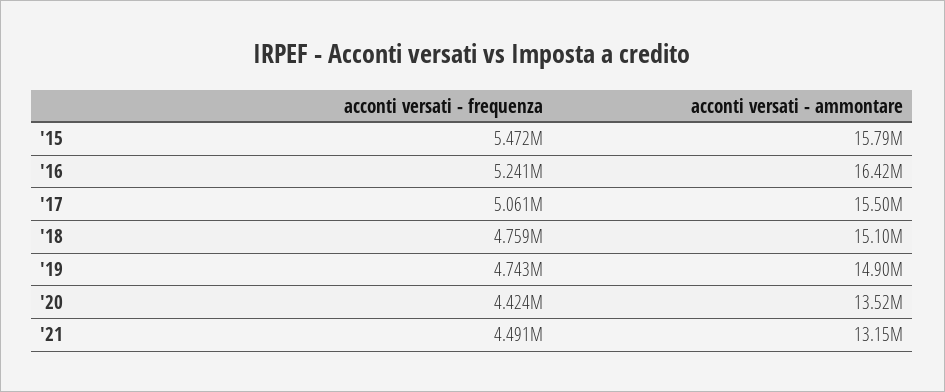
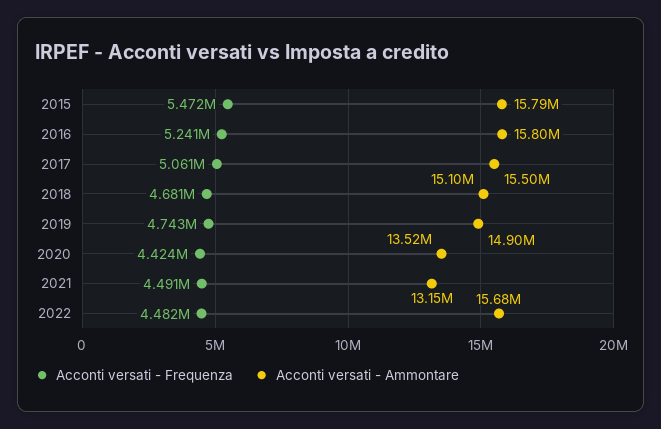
acconti versati - ammontare, '16: 16420000 -> 15800000
acconti versati - frequenza, '18: 4759000 -> 4681000
acconti versati - frequenza, 2022: none -> 4482000
acconti versati - ammontare, 2022: none -> 15680000

